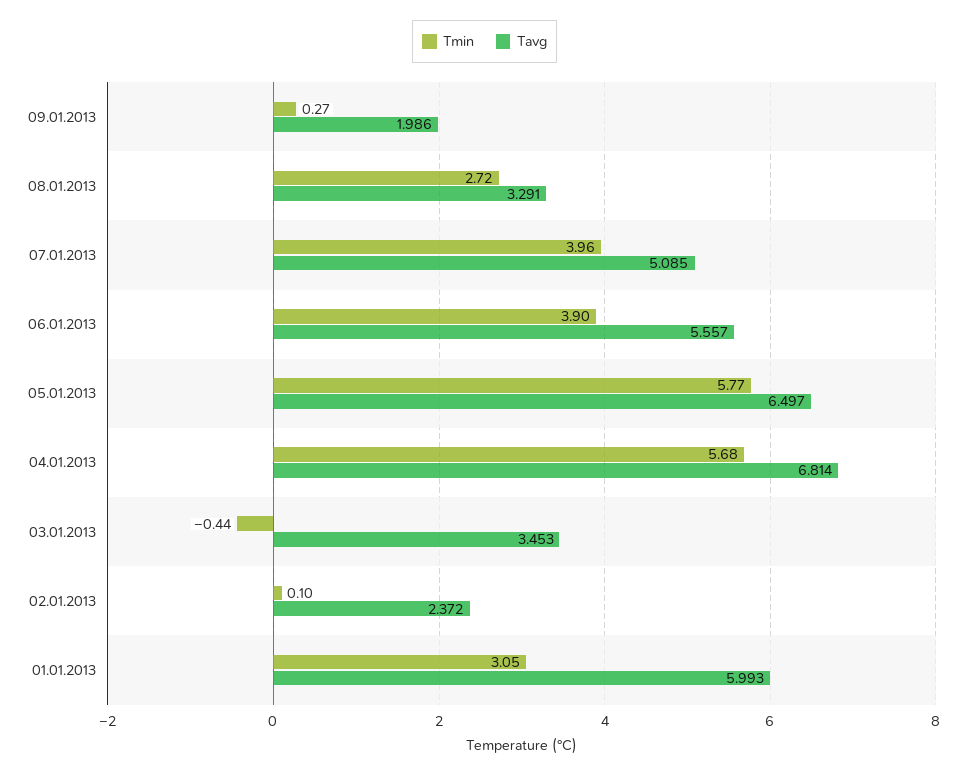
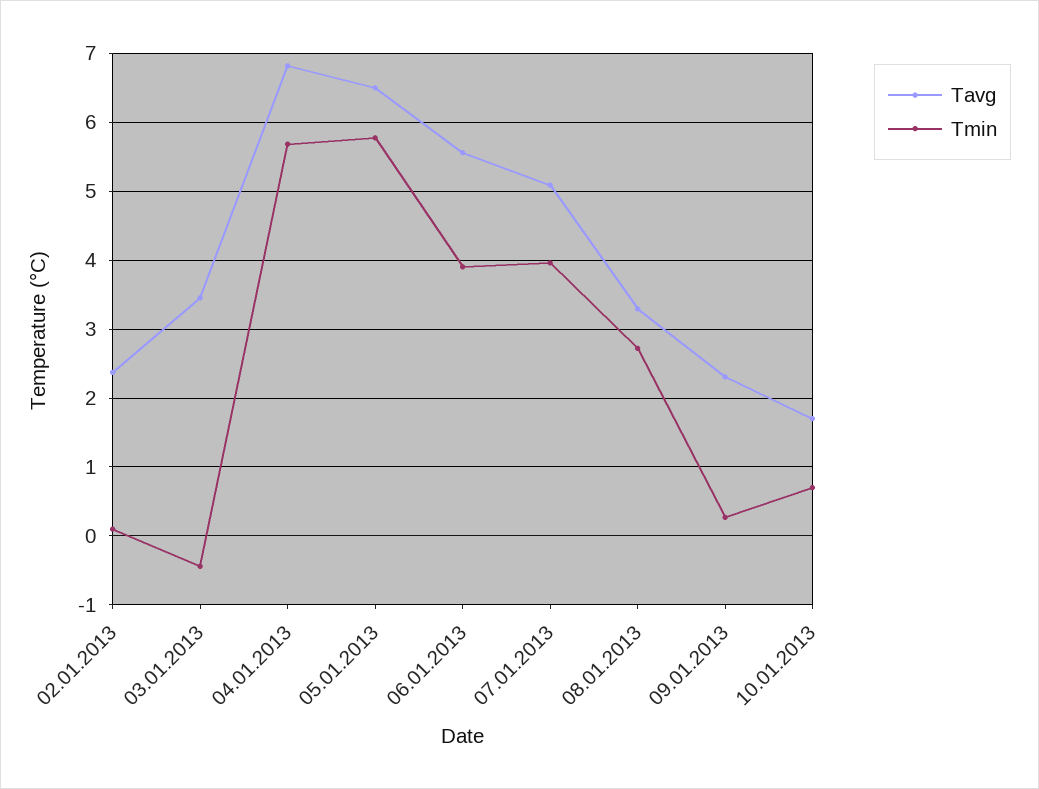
Tavg, 09.01.2013: 1.986 -> 2.3
Tmin, 01.01.2013: 3.05 -> none
Tavg, 01.01.2013: 5.993 -> none
Tavg, 10.01.2013: none -> 1.7
Tmin, 10.01.2013: none -> 0.7

